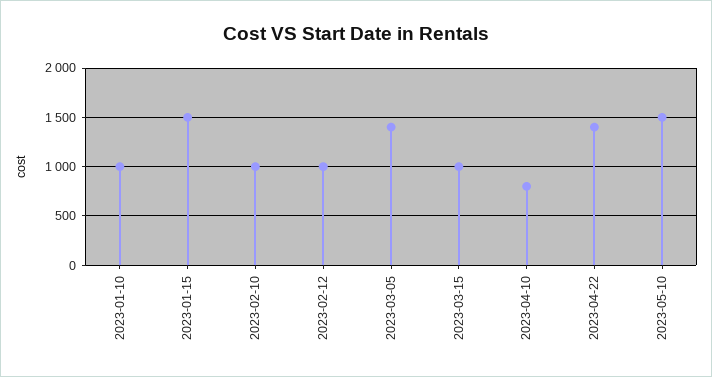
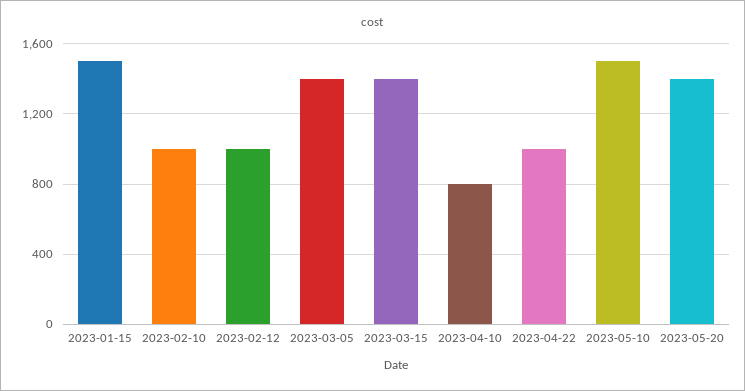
2023-01-10: 1000 -> none
2023-03-15: 1000 -> 1400
2023-04-22: 1400 -> 1000
2023-05-20: none -> 1400

